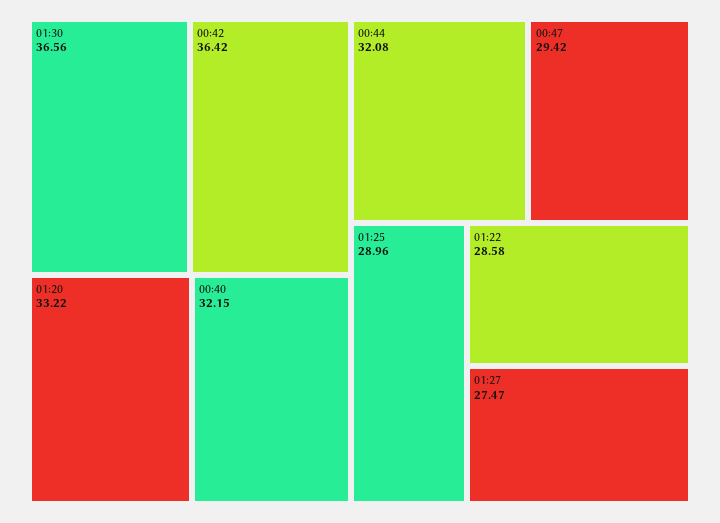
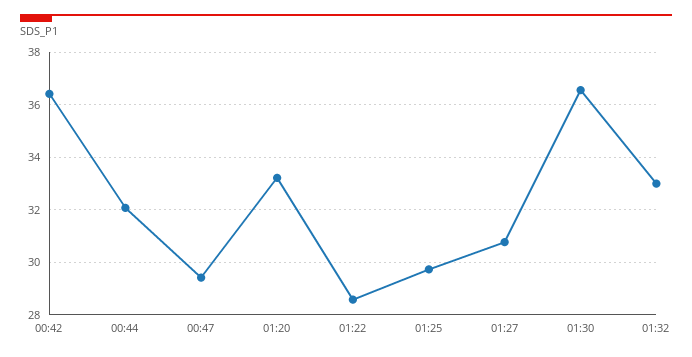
00:40: 32.15 -> none
01:25: 28.96 -> 29.75
01:27: 27.47 -> 30.75
01:32: none -> 33

